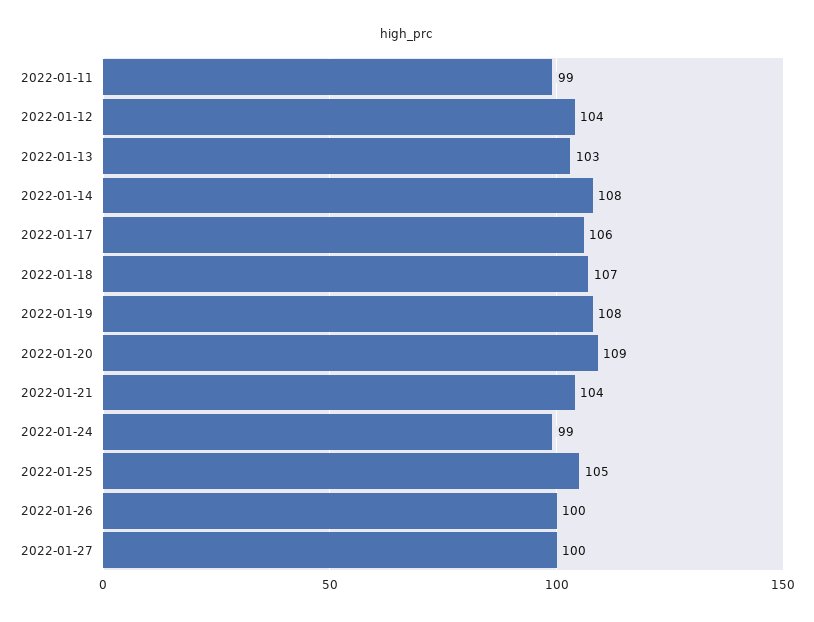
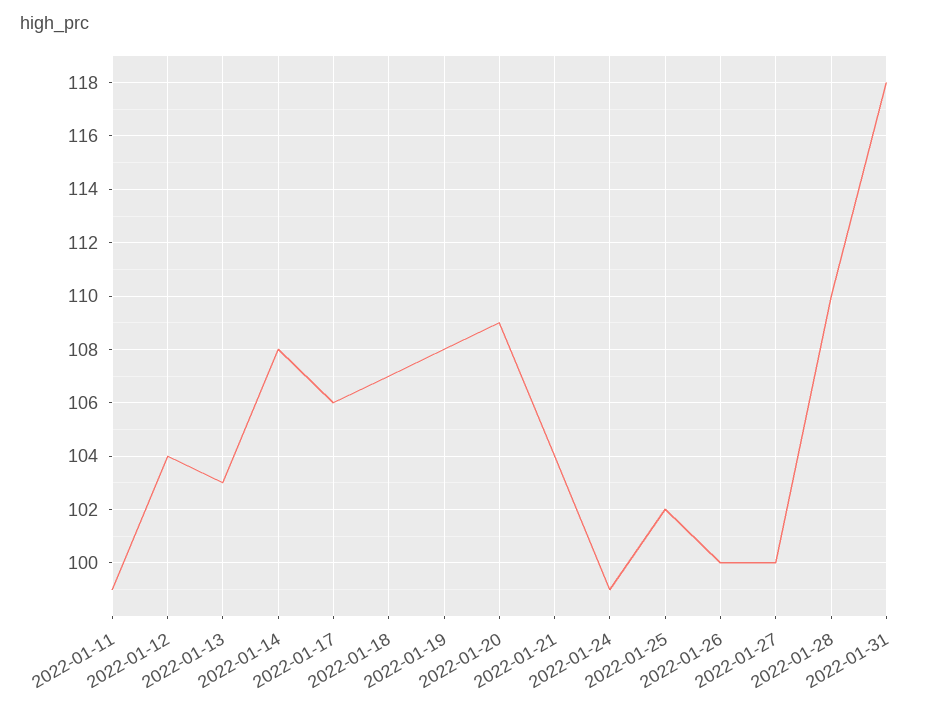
2022-01-25: 105 -> 102
2022-01-28: none -> 110
2022-01-31: none -> 118

